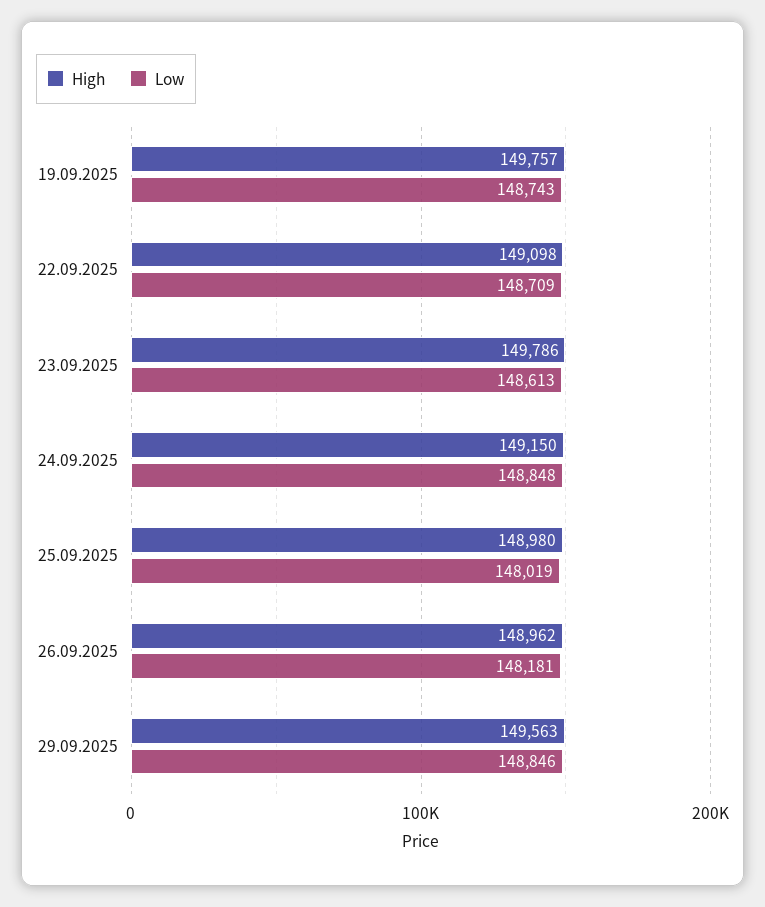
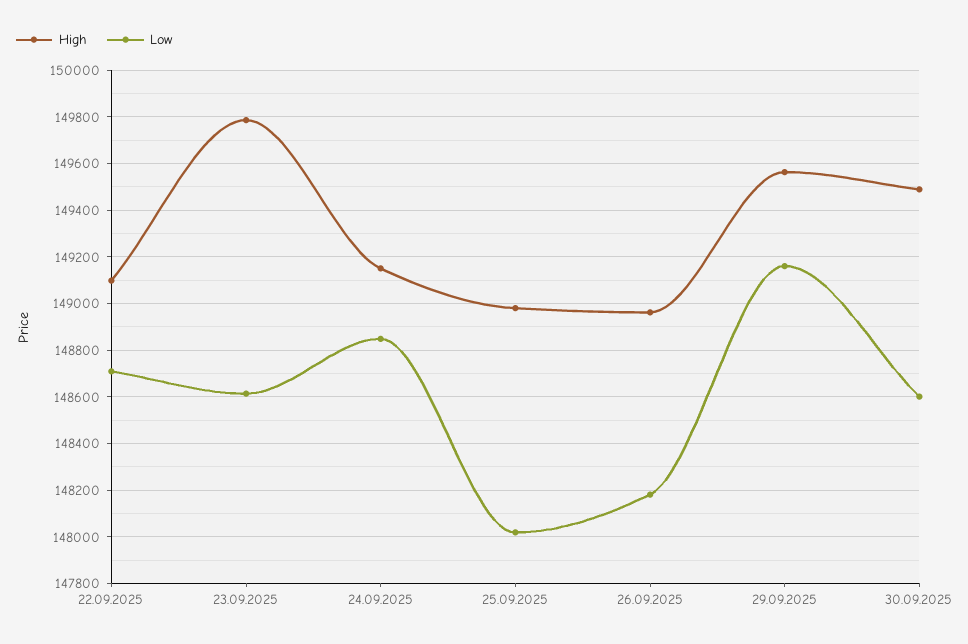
High, 19.09.2025: 149757 -> none
Low, 19.09.2025: 148743 -> none
Low, 29.09.2025: 148846 -> 149150
High, 30.09.2025: none -> 149500
Low, 30.09.2025: none -> 148600

